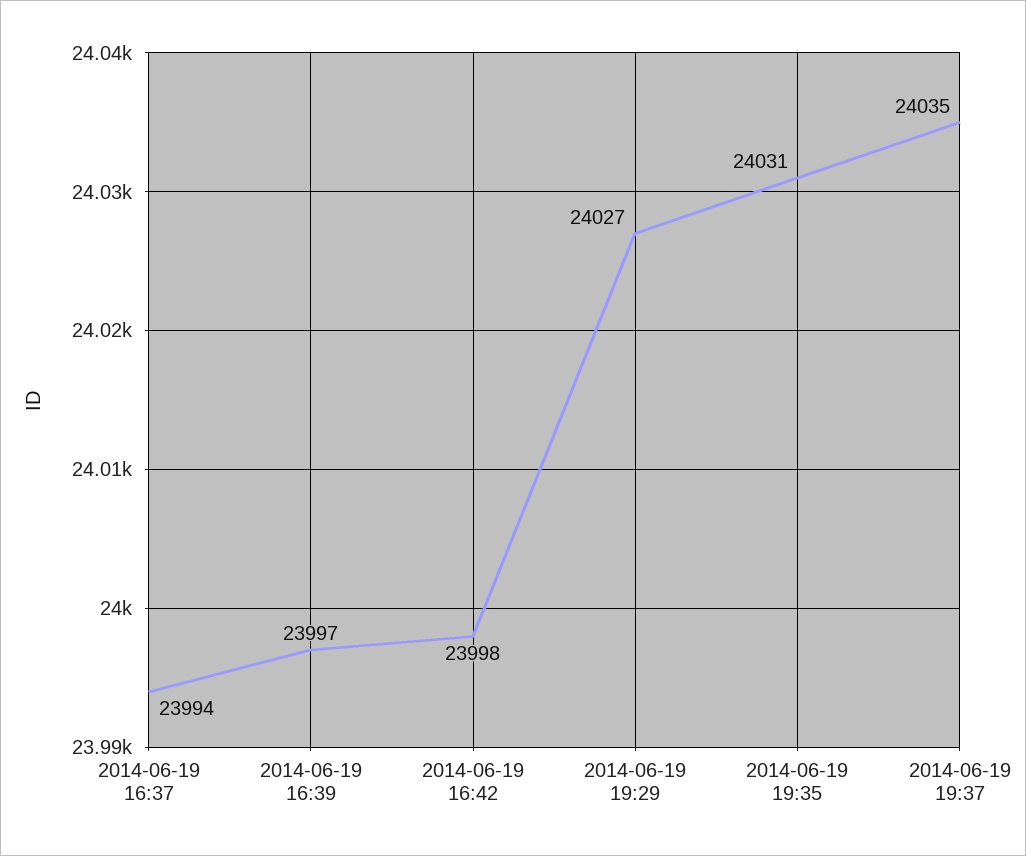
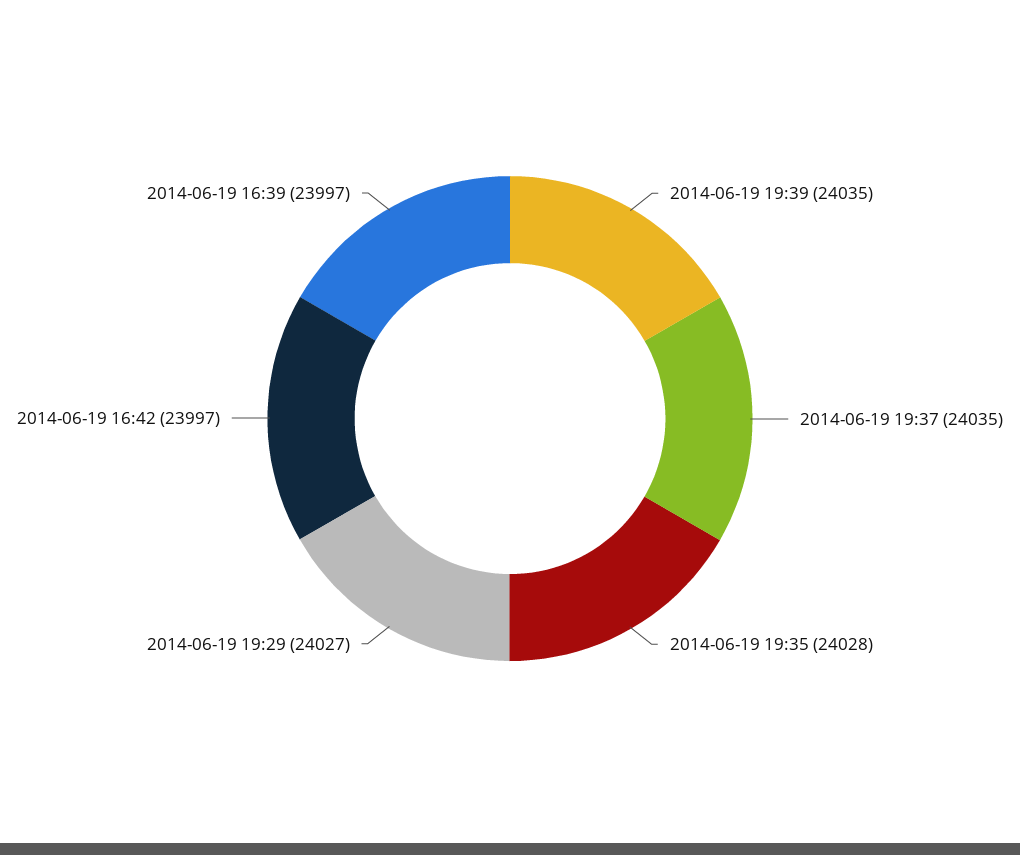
2014-06-19 16:37: 23994 -> none
2014-06-19 16:42: 23998 -> 23997
2014-06-19 19:35: 24031 -> 24028
2014-06-19 19:39: none -> 24035

